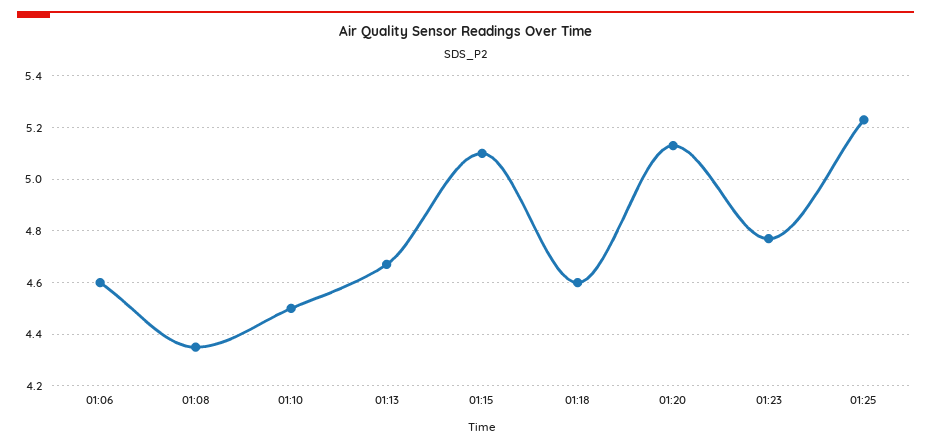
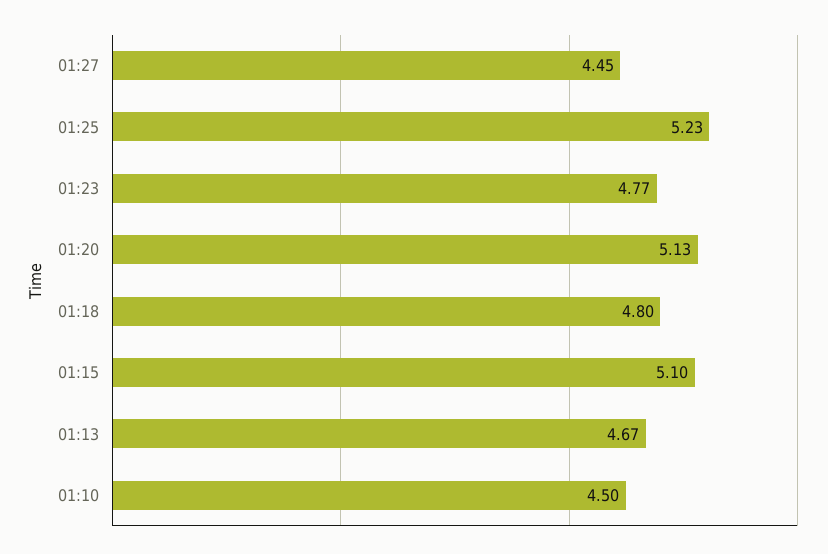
01:06: 4.6 -> none
01:08: 4.35 -> none
01:18: 4.6 -> 4.8
01:27: none -> 4.45

